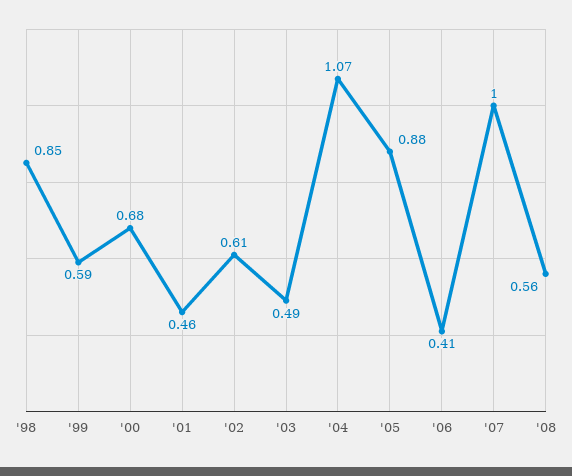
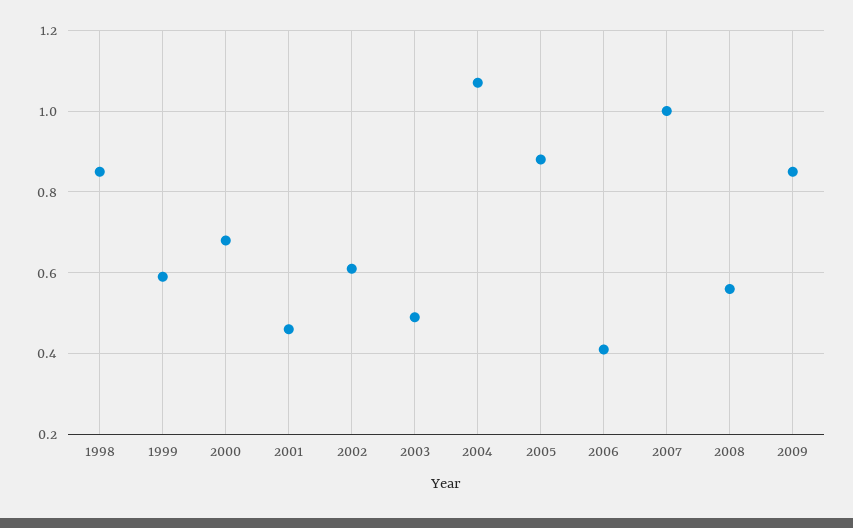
2009: none -> 0.85

